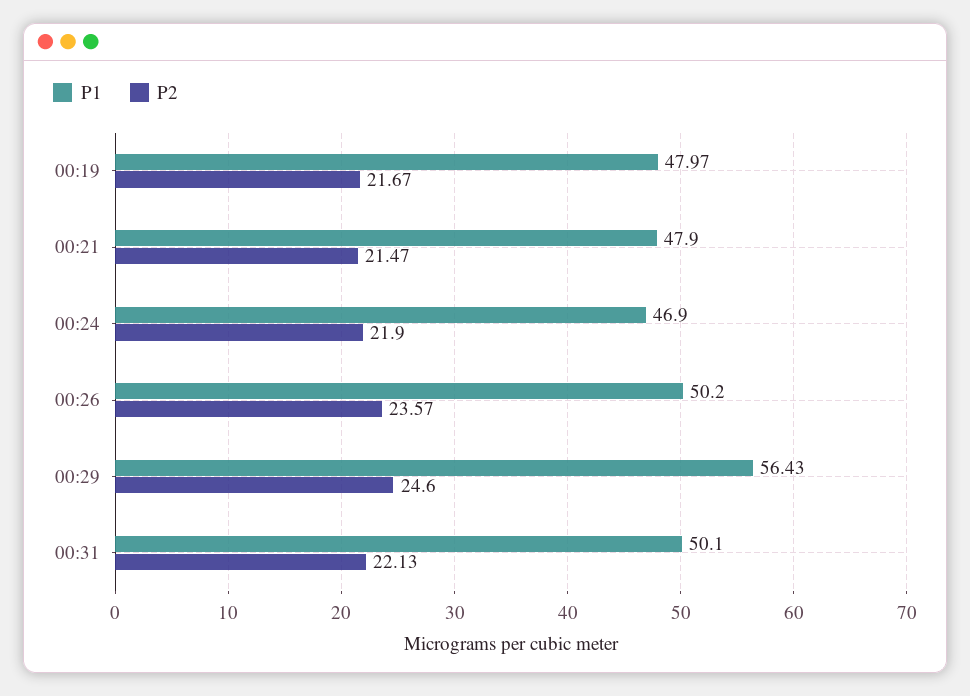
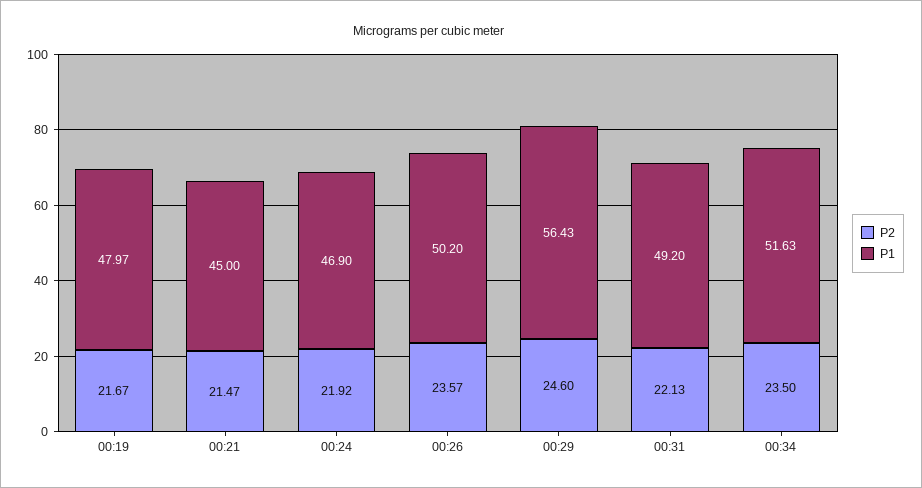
P1, 00:21: 47.9 -> 45
P2, 00:24: 21.9 -> 21.92
P1, 00:31: 50.1 -> 49.2
P2, 00:34: none -> 23.5
P1, 00:34: none -> 51.63

